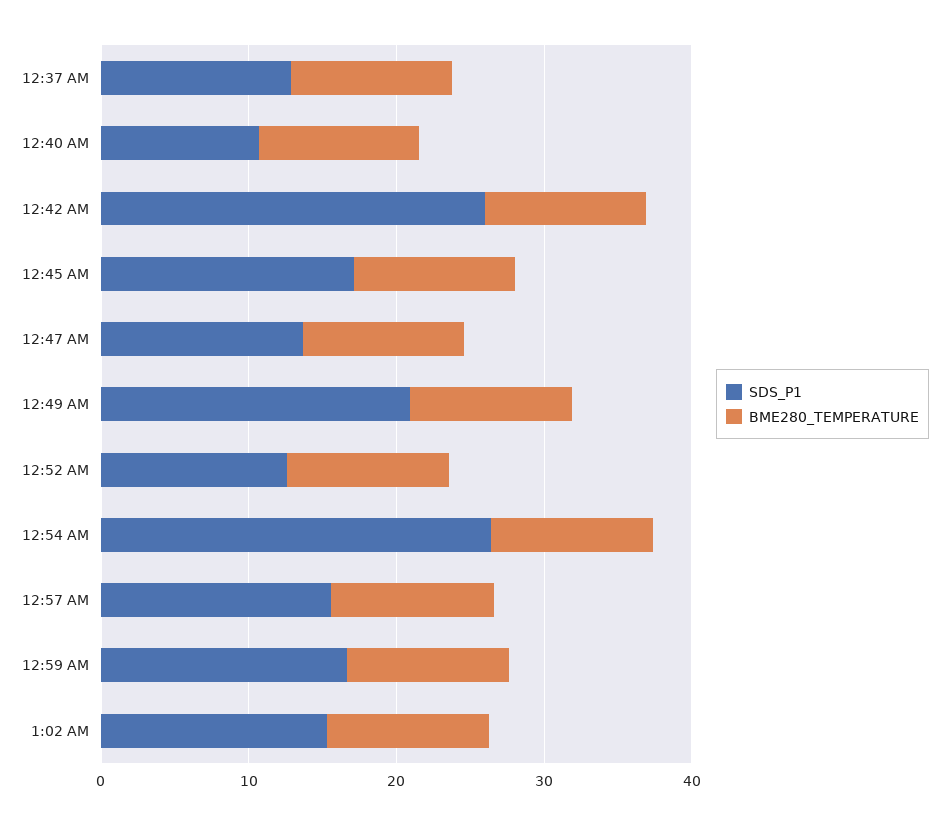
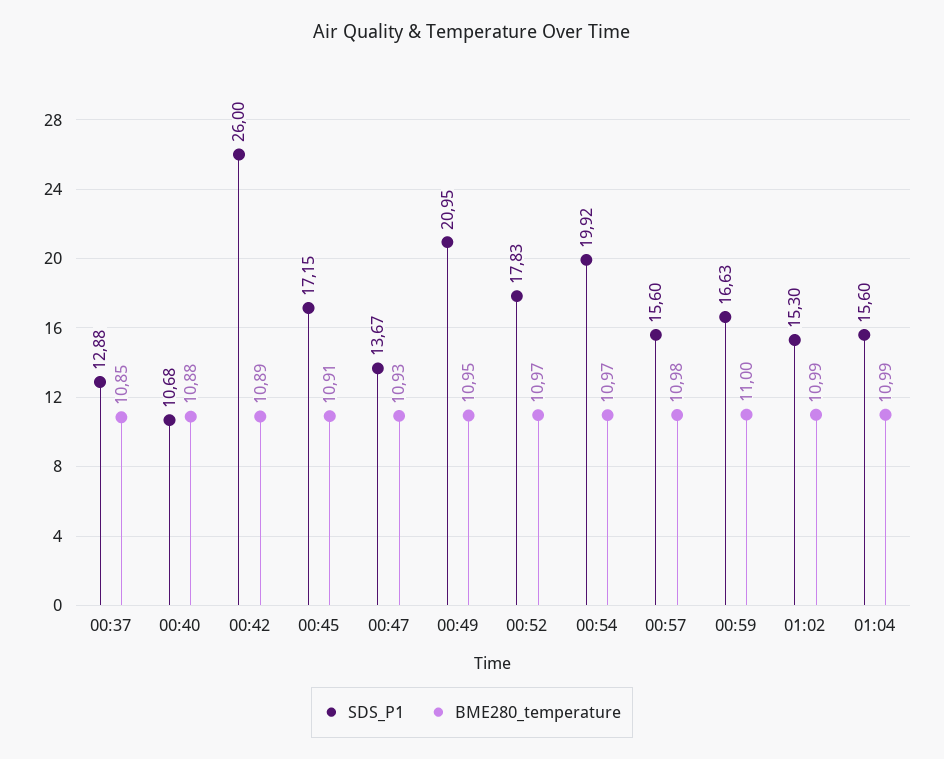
SDS_P1, 12:52 AM: 12 -> 17.83
SDS_P1, 12:54 AM: 26 -> 19.92
SDS_P1, 01:04: none -> 15.6
BME280_TEMPERATURE, 01:04: none -> 10.99

